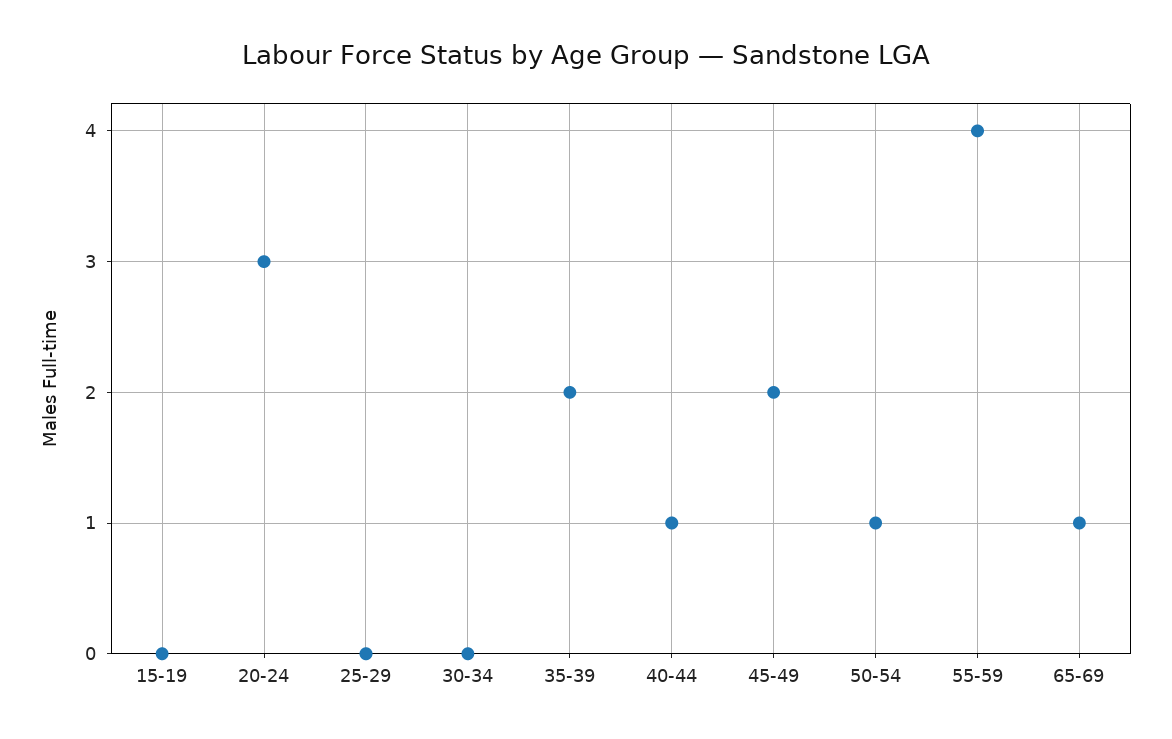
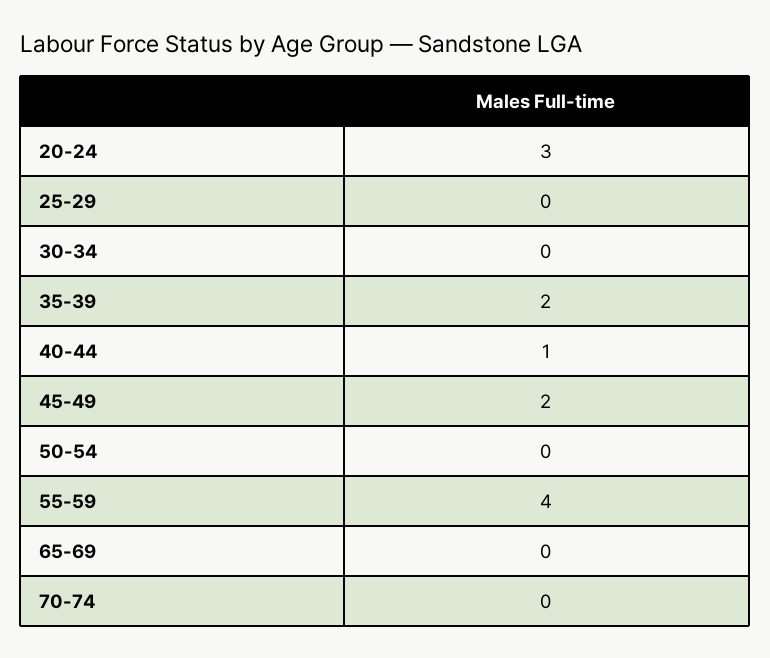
15-19: 0 -> none
50-54: 1 -> 0
65-69: 1 -> 0
70-74: none -> 0

